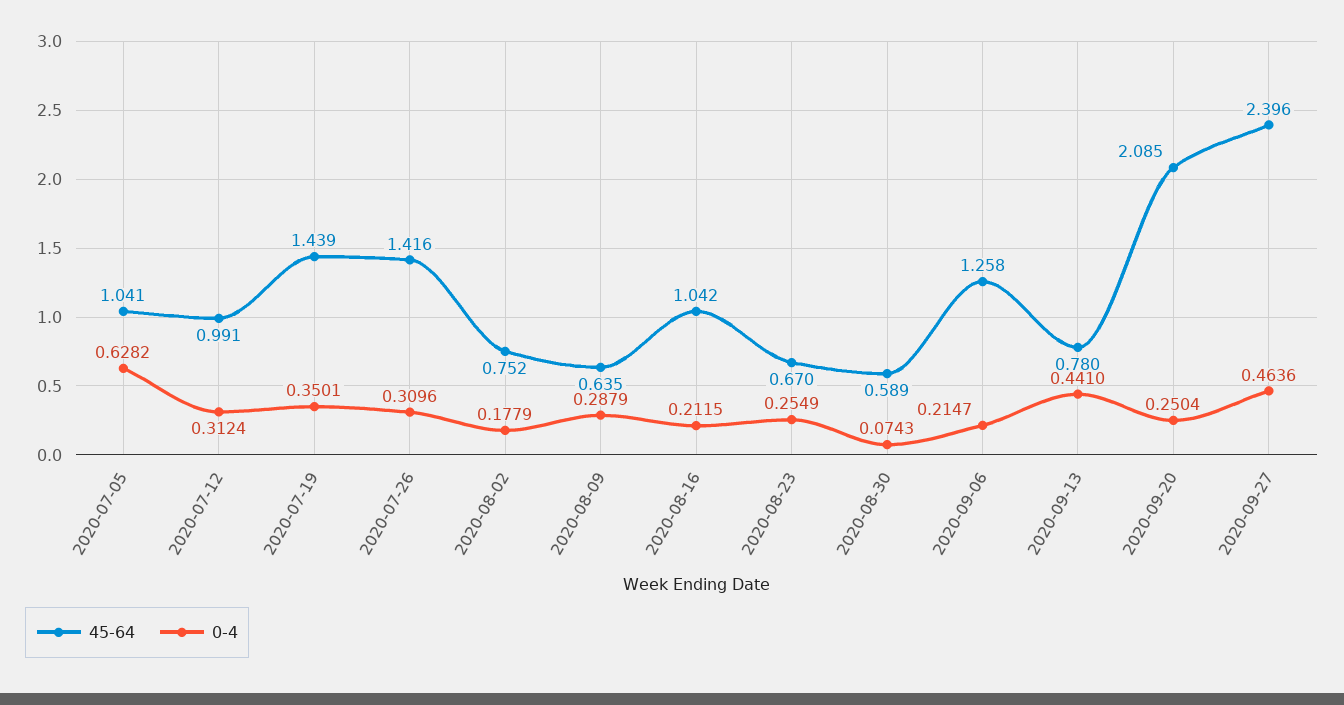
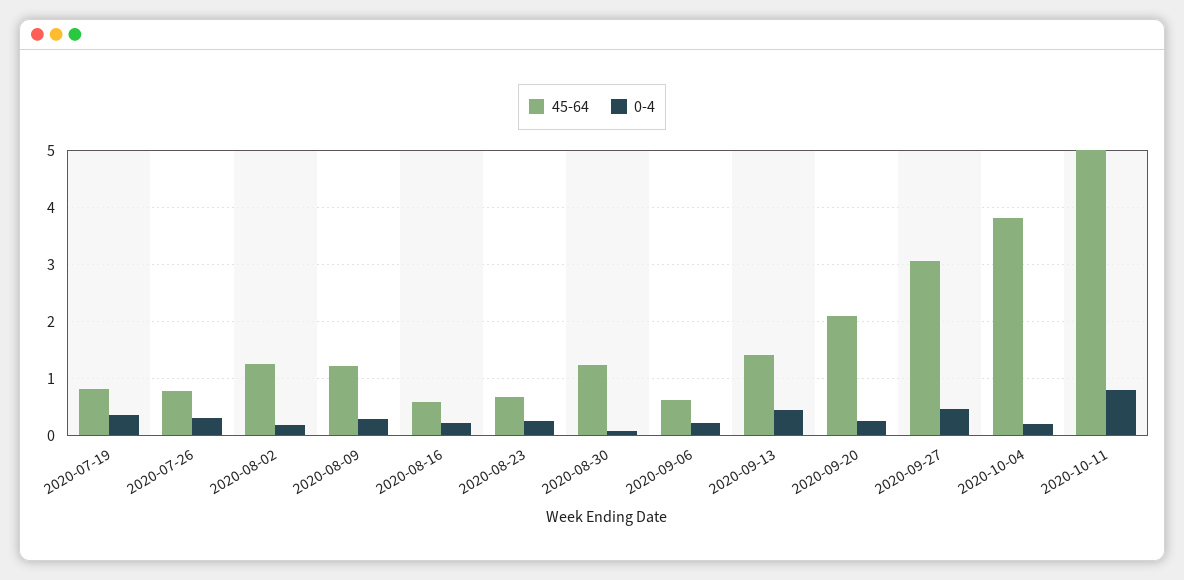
45-64, 2020-07-05: 1.041 -> none
0-4, 2020-07-05: 0.6282 -> none
45-64, 2020-07-12: 0.991 -> none
0-4, 2020-07-12: 0.3124 -> none
45-64, 2020-07-19: 1.439 -> 0.8
45-64, 2020-07-26: 1.416 -> 0.8
45-64, 2020-08-02: 0.752 -> 1.2
45-64, 2020-08-09: 0.635 -> 1.2
45-64, 2020-08-16: 1.042 -> 0.6
45-64, 2020-08-30: 0.589 -> 1.2
45-64, 2020-09-06: 1.258 -> 0.6
45-64, 2020-09-13: 0.78 -> 1.4
45-64, 2020-09-27: 2.396 -> 3
45-64, 2020-10-04: none -> 3.8
0-4, 2020-10-04: none -> 0.2
45-64, 2020-10-11: none -> 5
0-4, 2020-10-11: none -> 0.8

